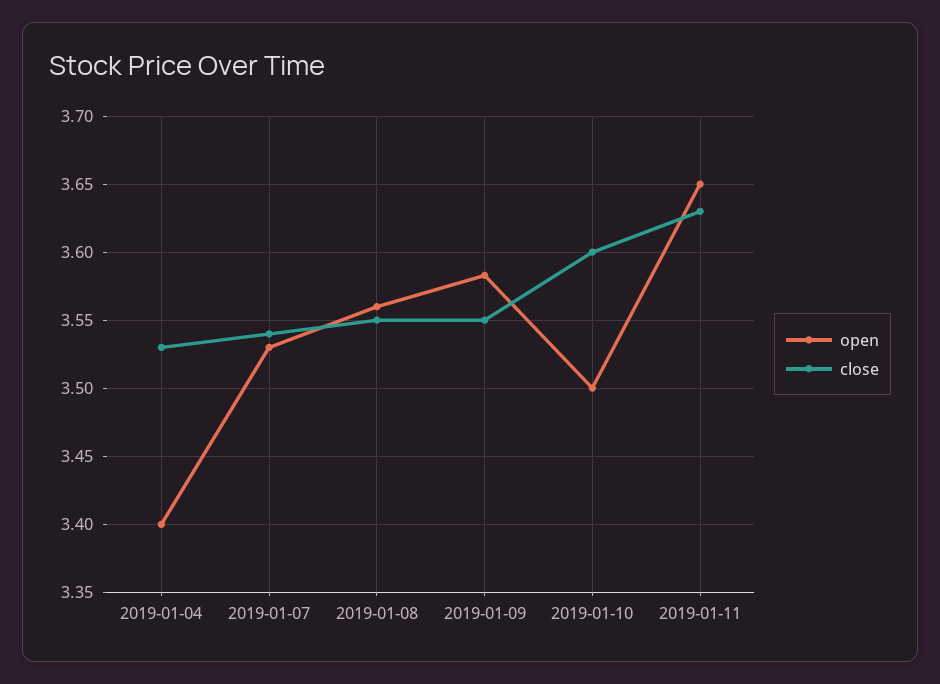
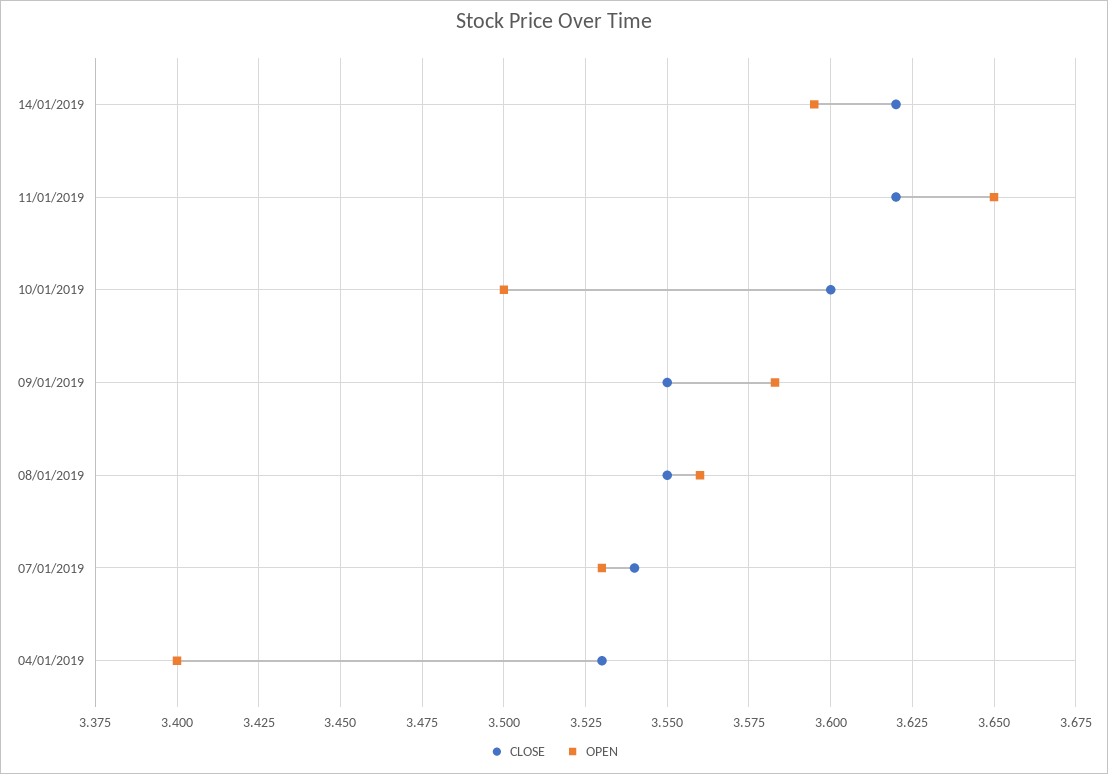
close, 2019-01-11: 3.63 -> 3.62
close, 14/01/2019: none -> 3.62
open, 14/01/2019: none -> 3.595

